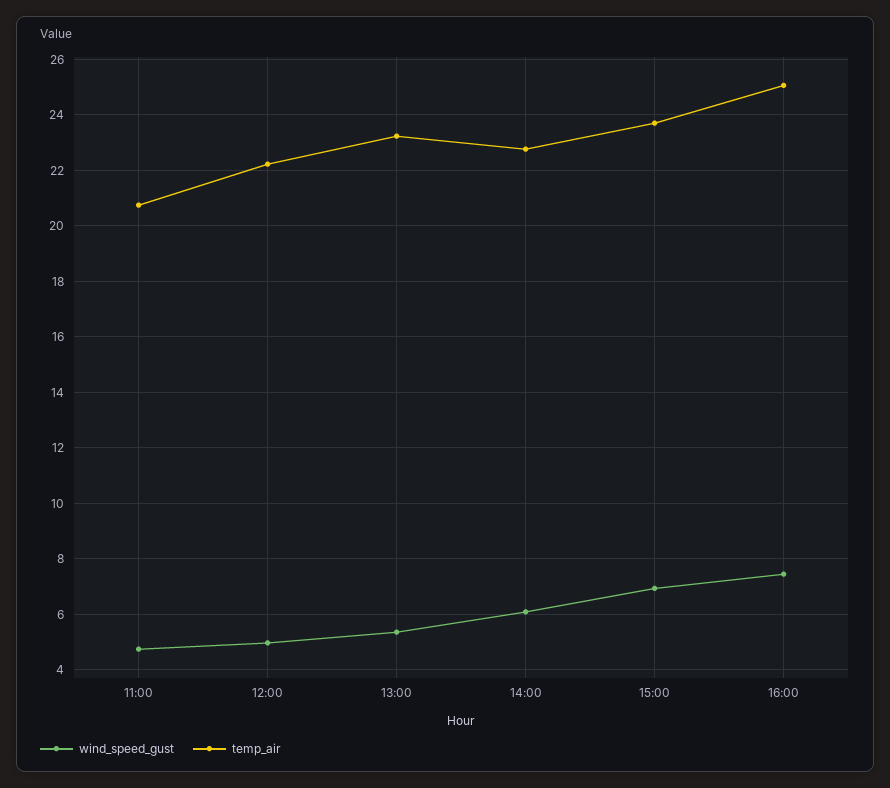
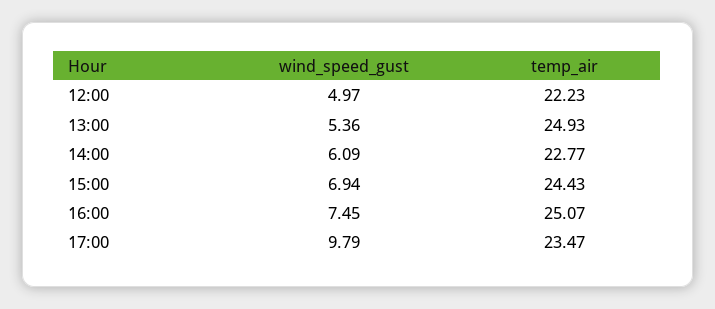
wind_speed_gust, 11:00: 4.75 -> none
temp_air, 11:00: 20.75 -> none
temp_air, 13:00: 23.25 -> 24.93
temp_air, 15:00: 23.75 -> 24.43
wind_speed_gust, 17:00: none -> 9.79
temp_air, 17:00: none -> 23.47

